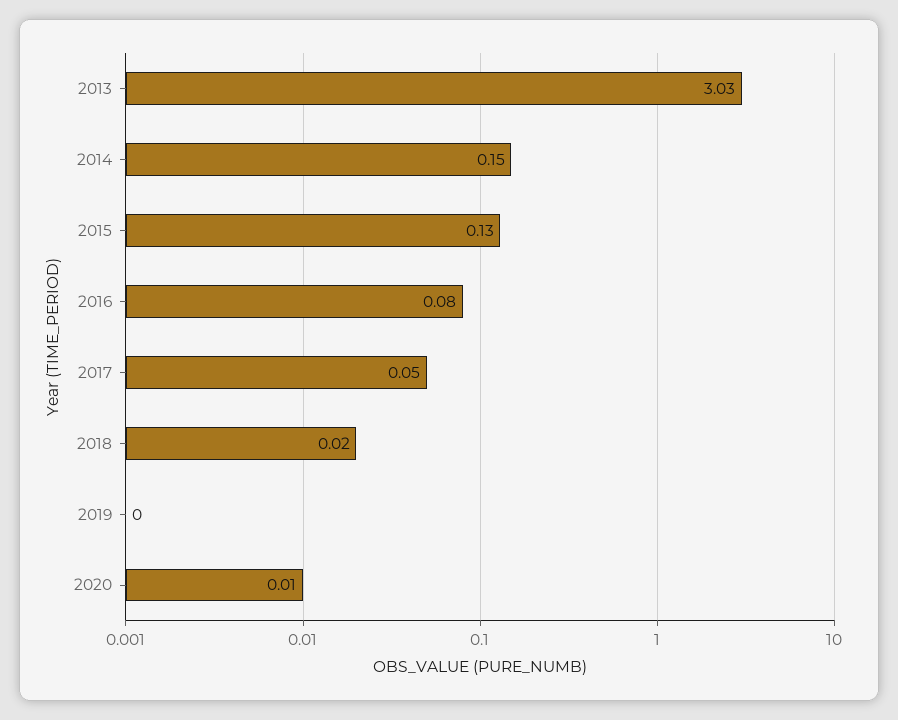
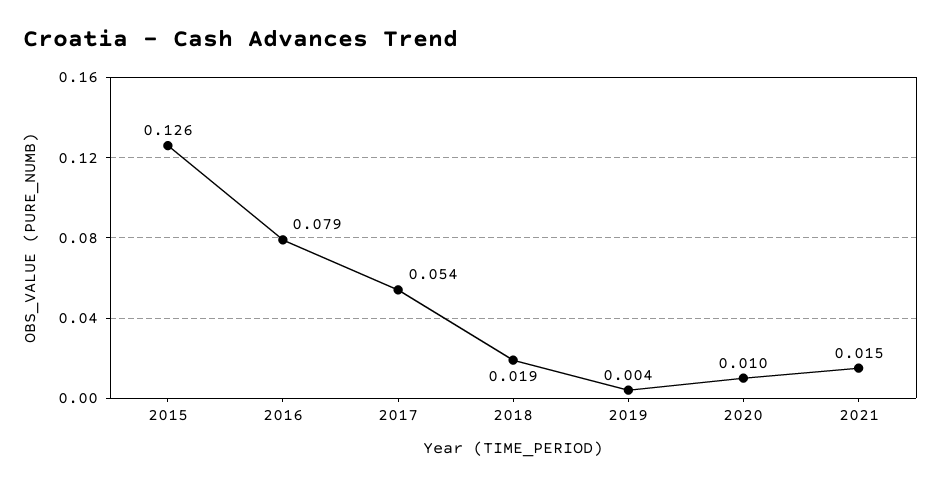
2013: 3.03 -> none
2014: 0.15 -> none
2021: none -> 0.015

